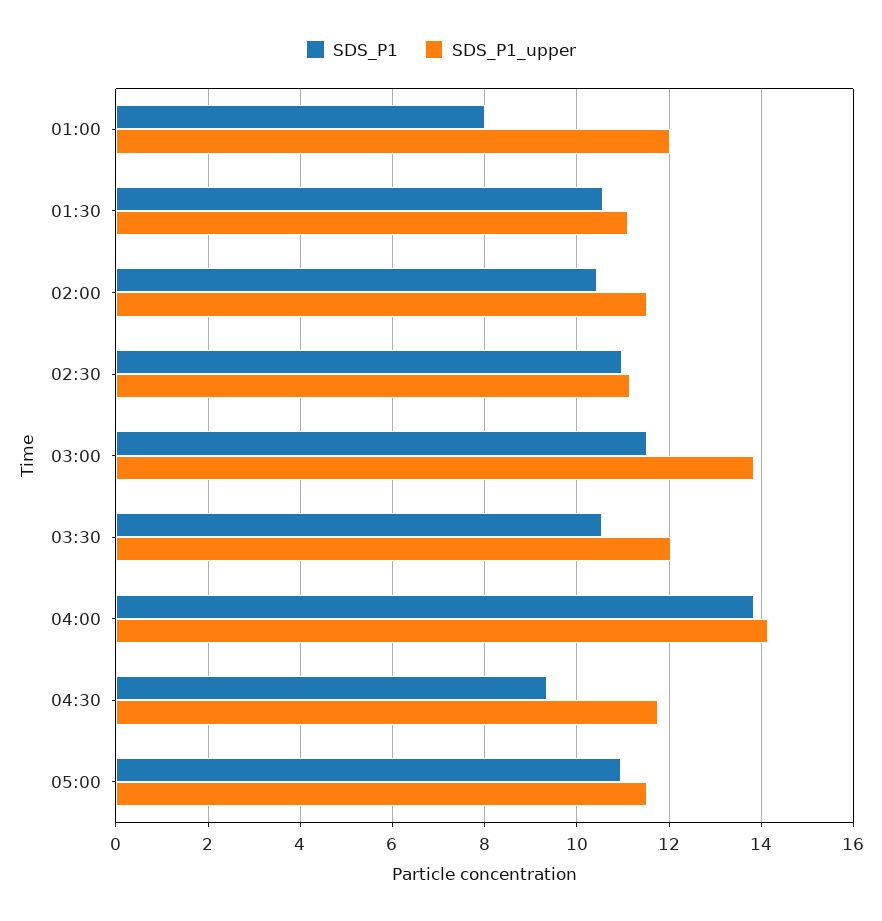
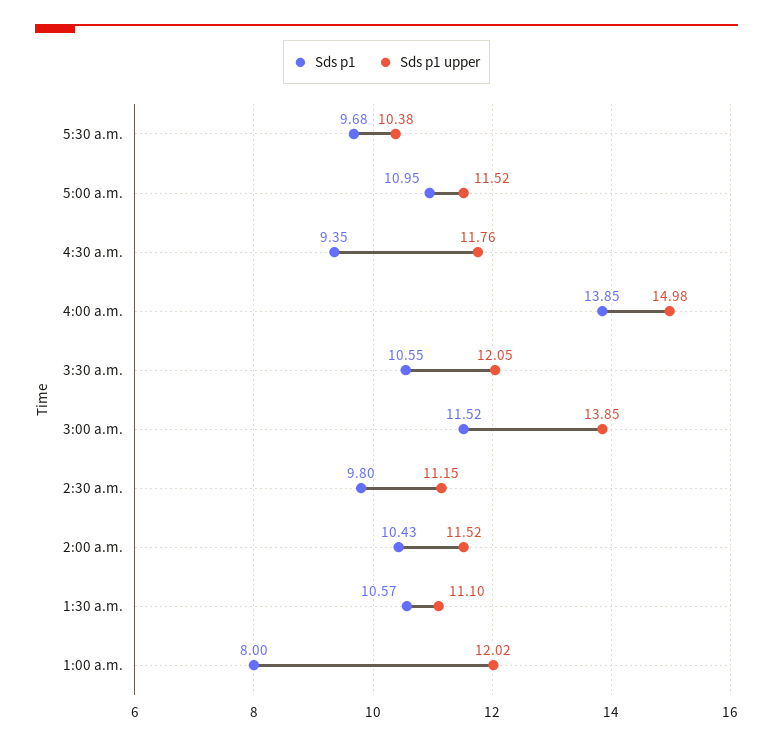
SDS_P1, 02:30: 11 -> 9.8
SDS_P1_upper, 04:00: 14.2 -> 14.98
SDS_P1, 5:30 a.m.: none -> 9.68
SDS_P1_upper, 5:30 a.m.: none -> 10.38

